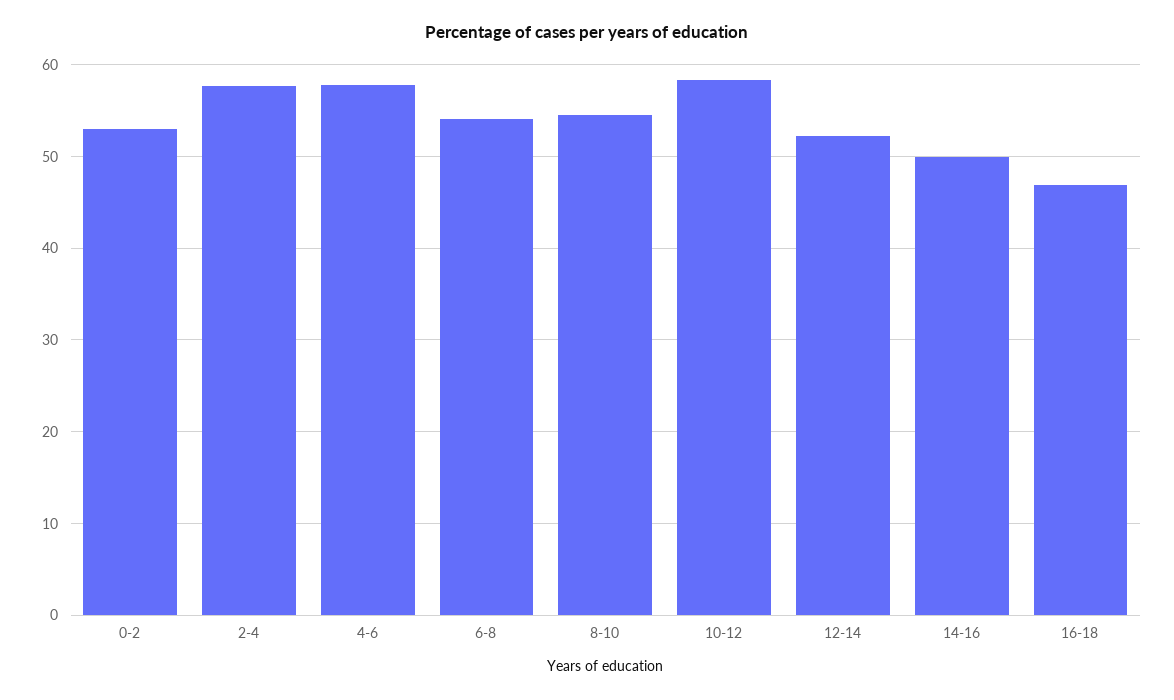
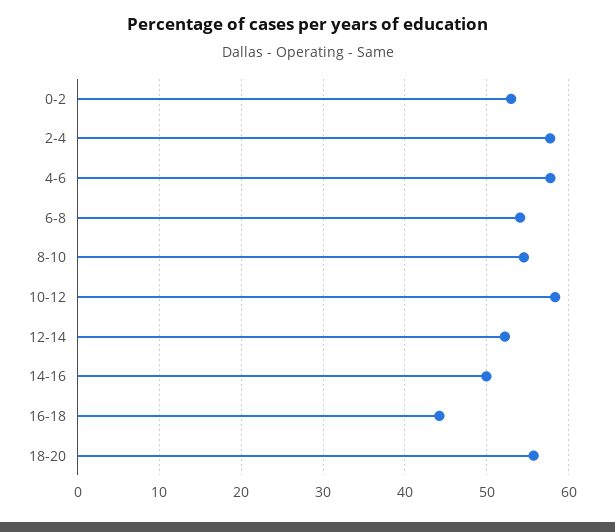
16-18: 47 -> 44
18-20: none -> 56

